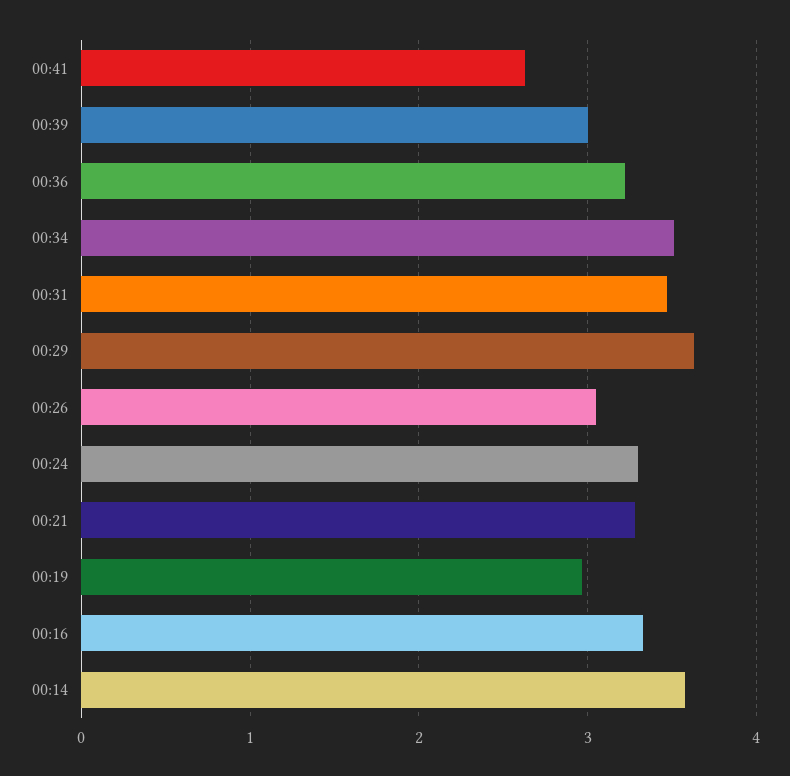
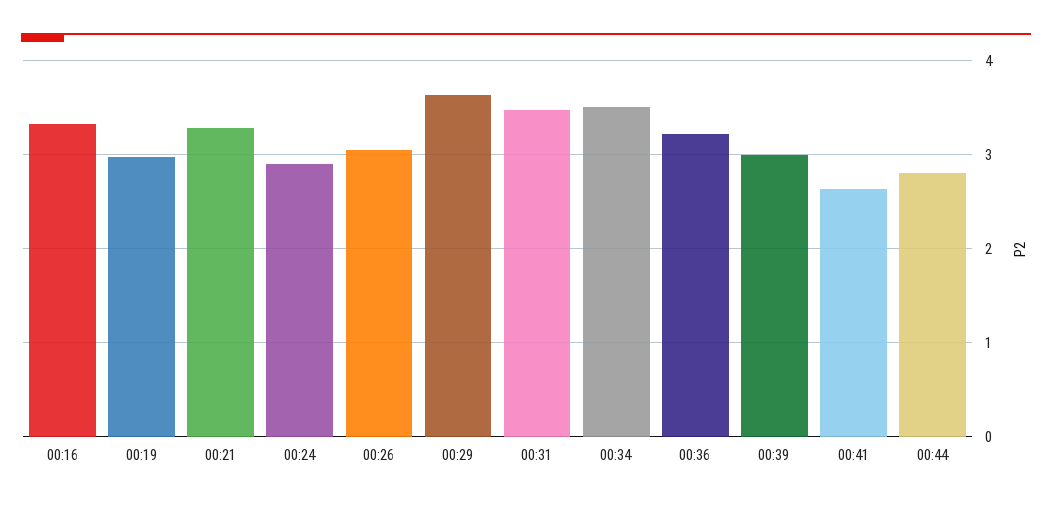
00:24: 3.3 -> 2.9
00:14: 3.6 -> none
00:44: none -> 2.8

